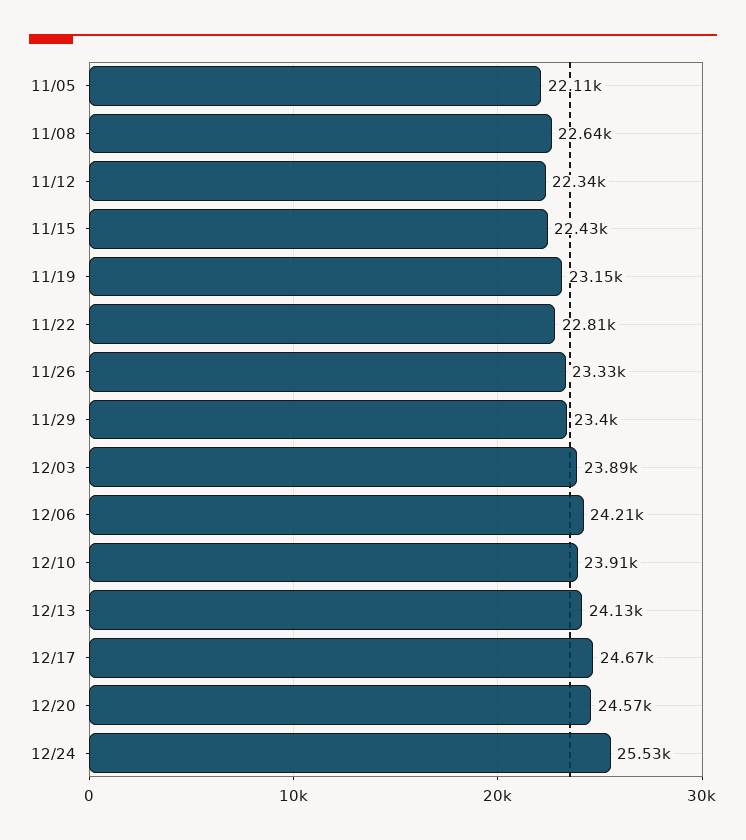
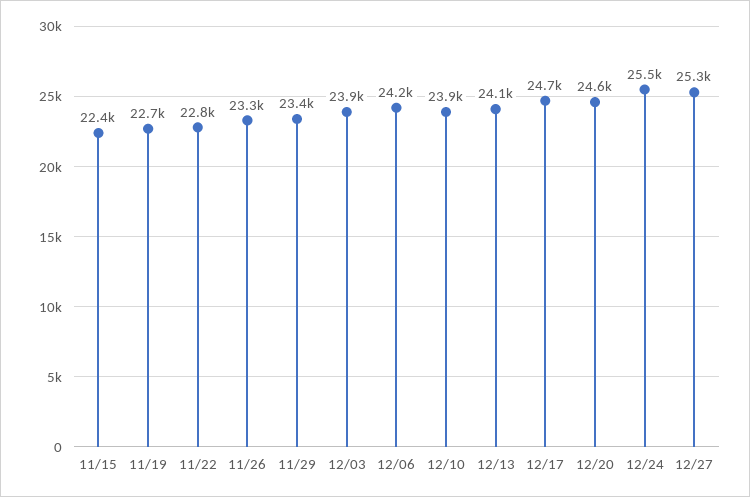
11/05: 22110 -> none
11/08: 22640 -> none
11/12: 22340 -> none
11/19: 23150 -> 22700
12/27: none -> 25300

